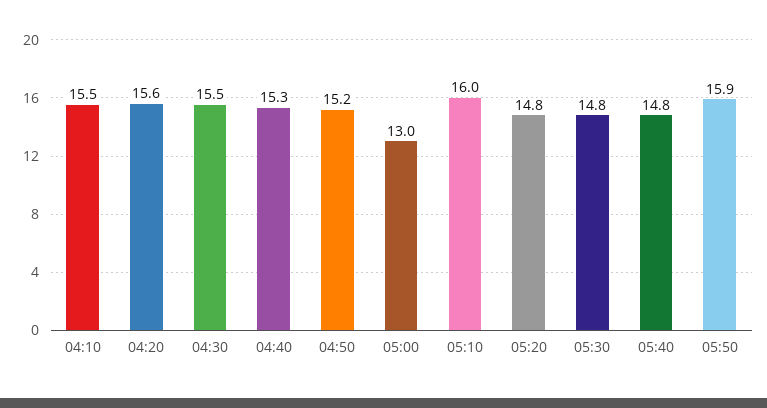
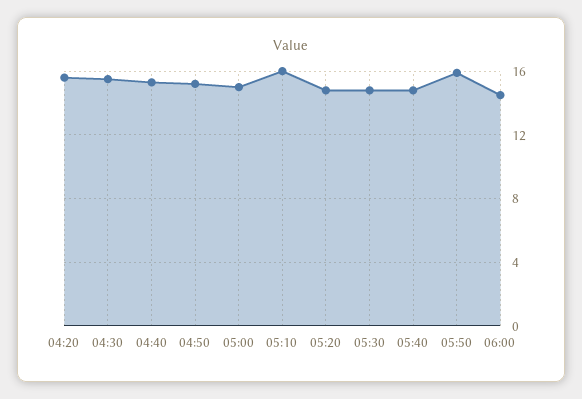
04:10: 15.5 -> none
05:00: 13 -> 15
06:00: none -> 14.5

